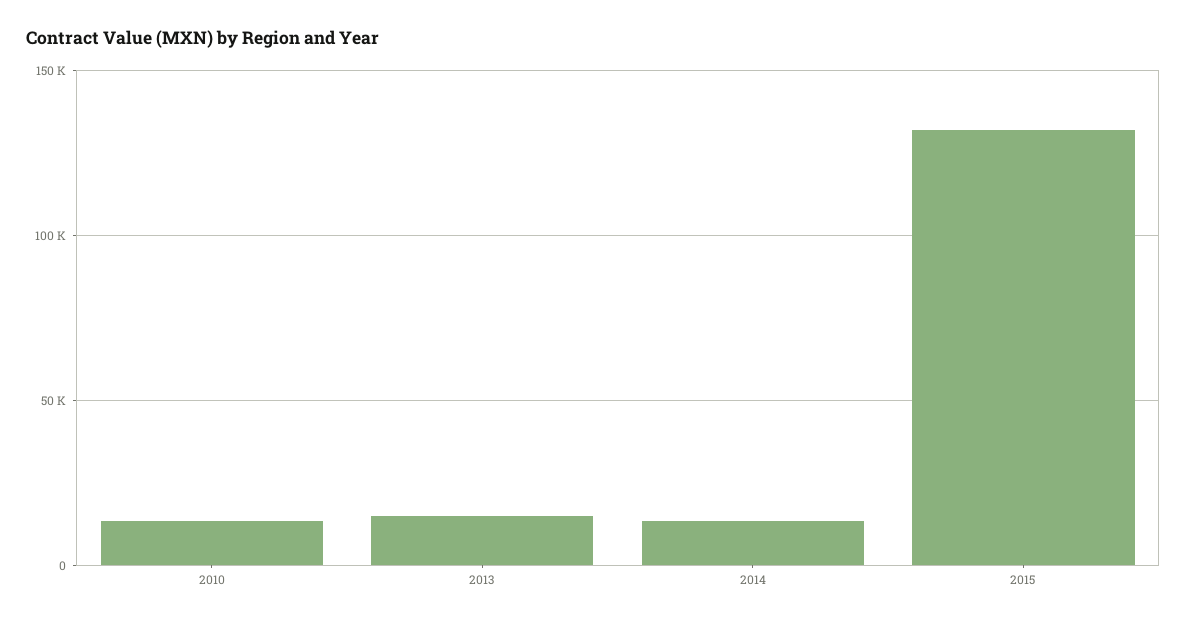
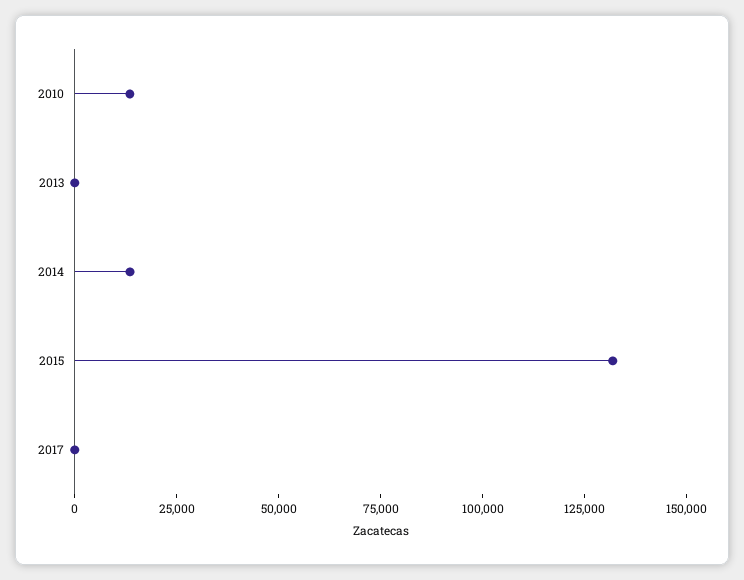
2013: 15000 -> 0
2017: none -> 0

